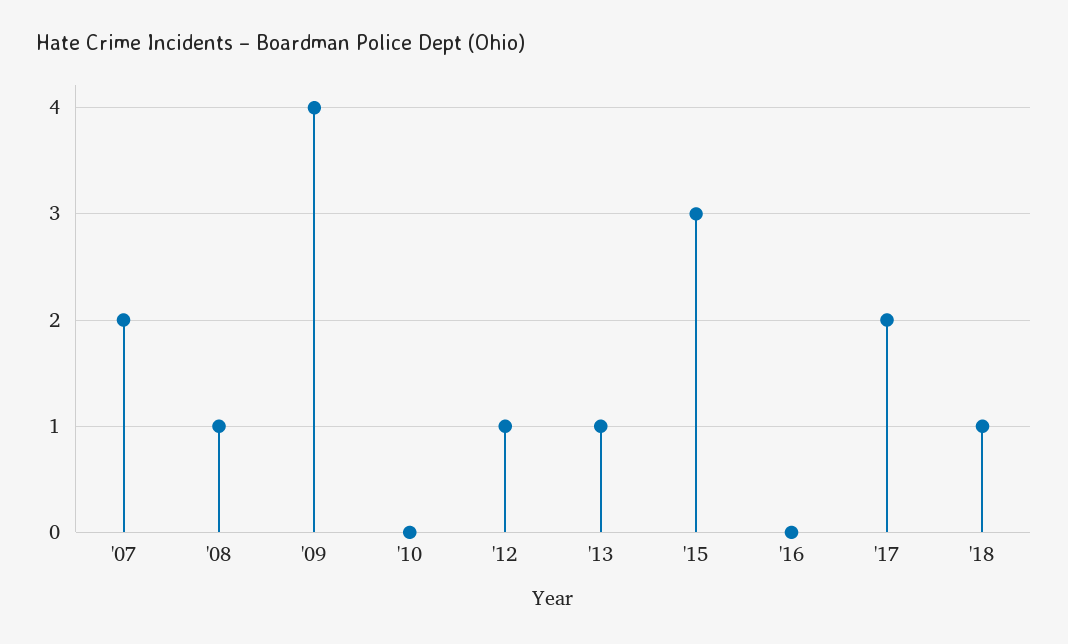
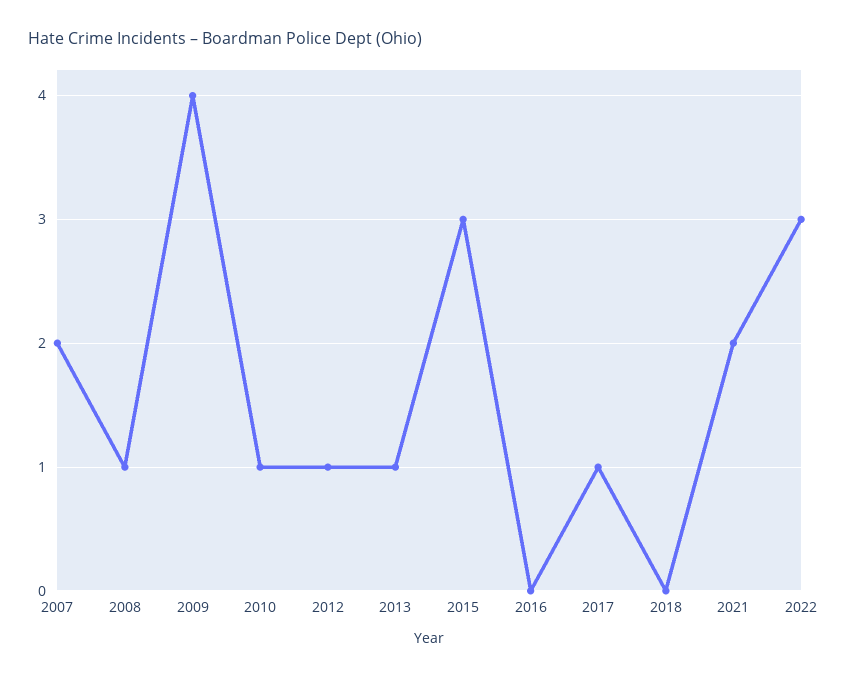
'10: 0 -> 1
'17: 2 -> 1
'18: 1 -> 0
2021: none -> 2
2022: none -> 3

